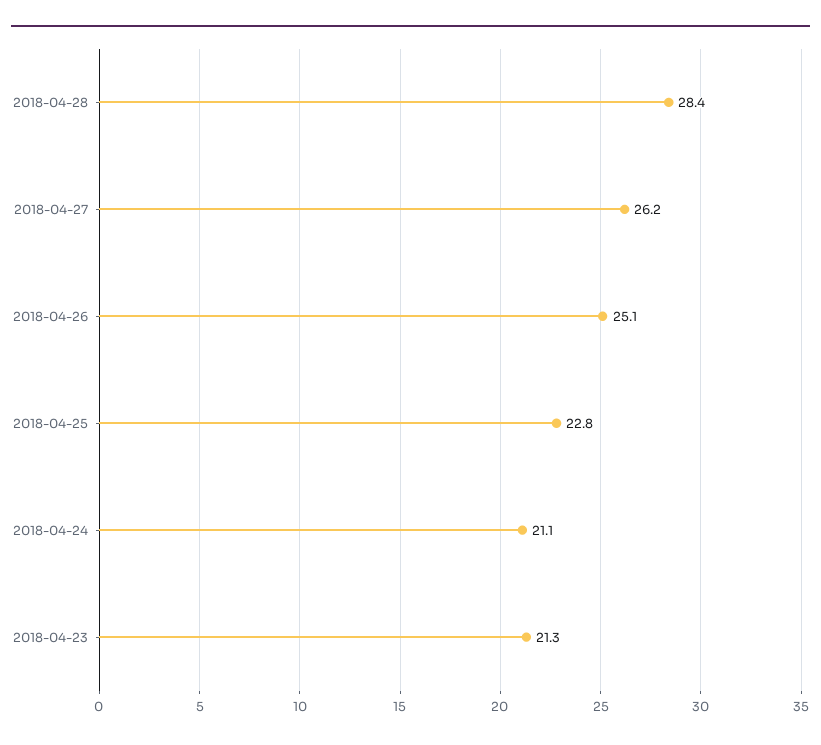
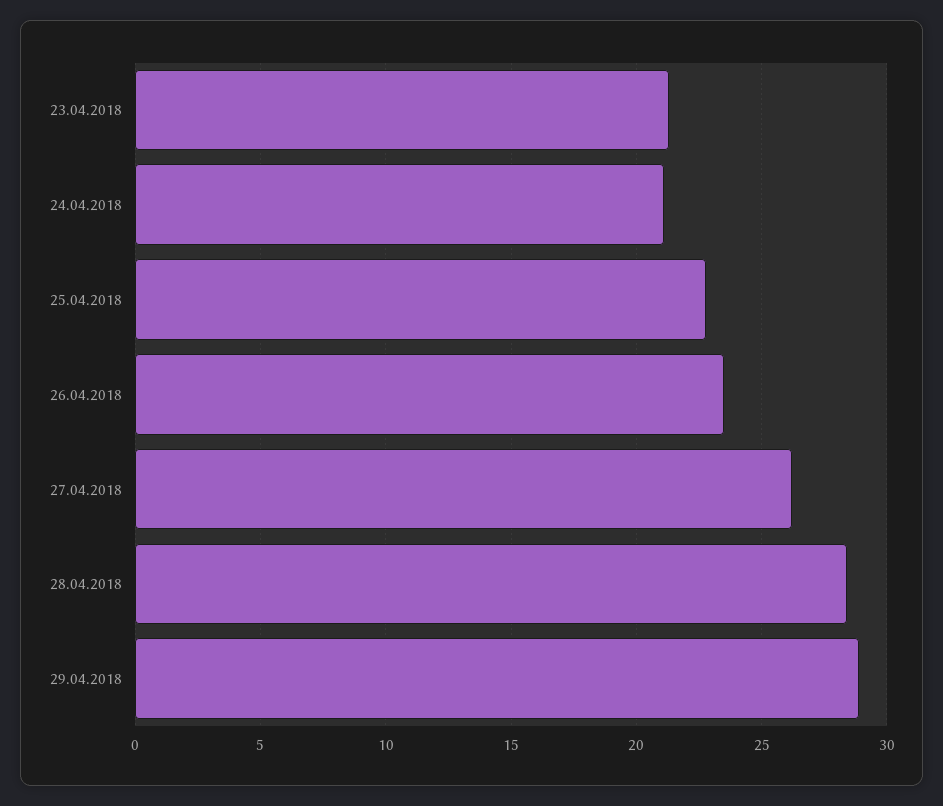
2018-04-26: 25.1 -> 23.5
29.04.2018: none -> 29

